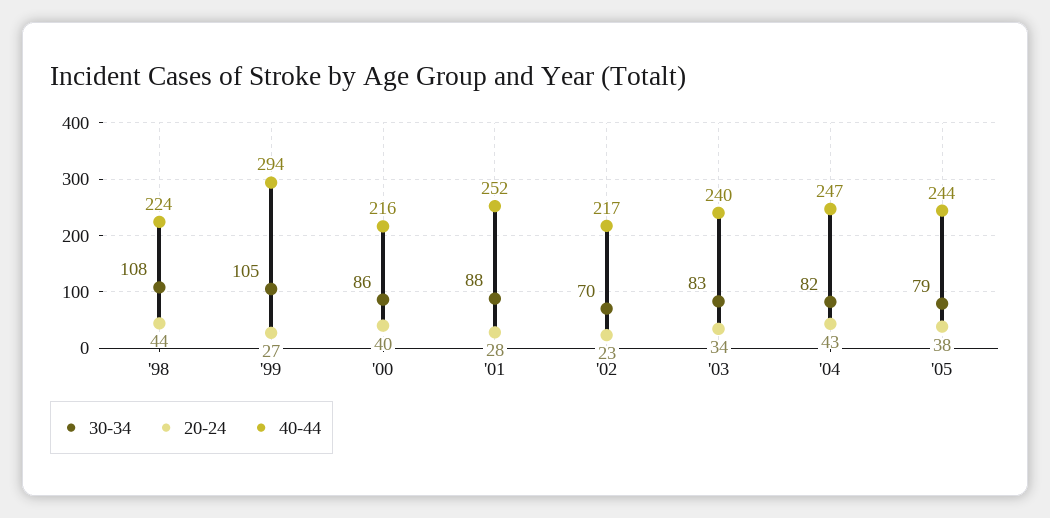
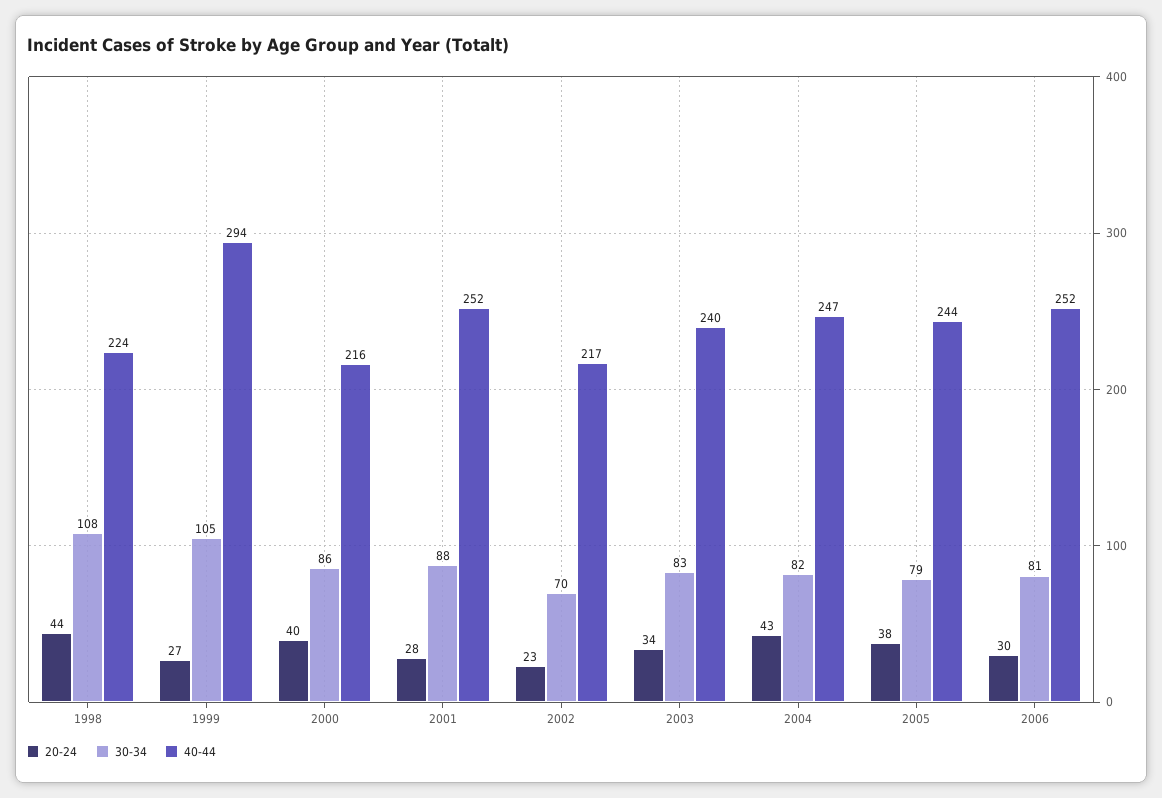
20-24, 2006: none -> 30
30-34, 2006: none -> 81
40-44, 2006: none -> 252

